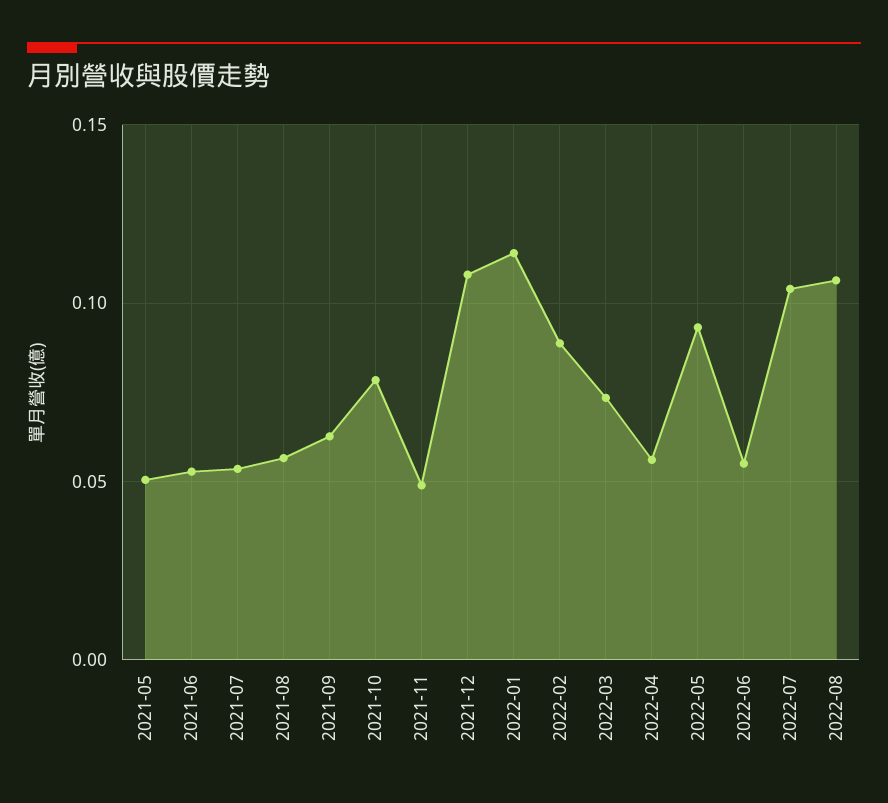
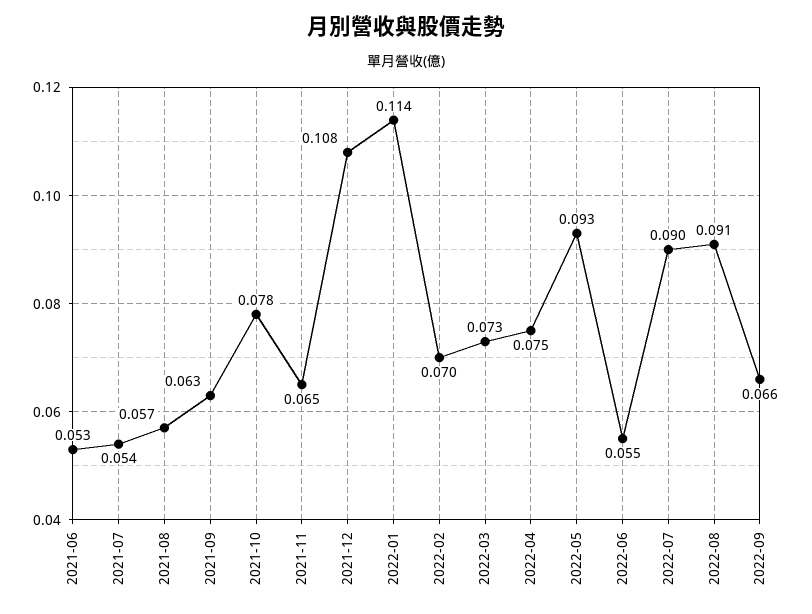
2021-05: 0.05 -> none
2021-11: 0.05 -> 0.065
2022-02: 0.09 -> 0.07
2022-04: 0.055 -> 0.075
2022-07: 0.105 -> 0.09
2022-08: 0.105 -> 0.091
2022-09: none -> 0.066

